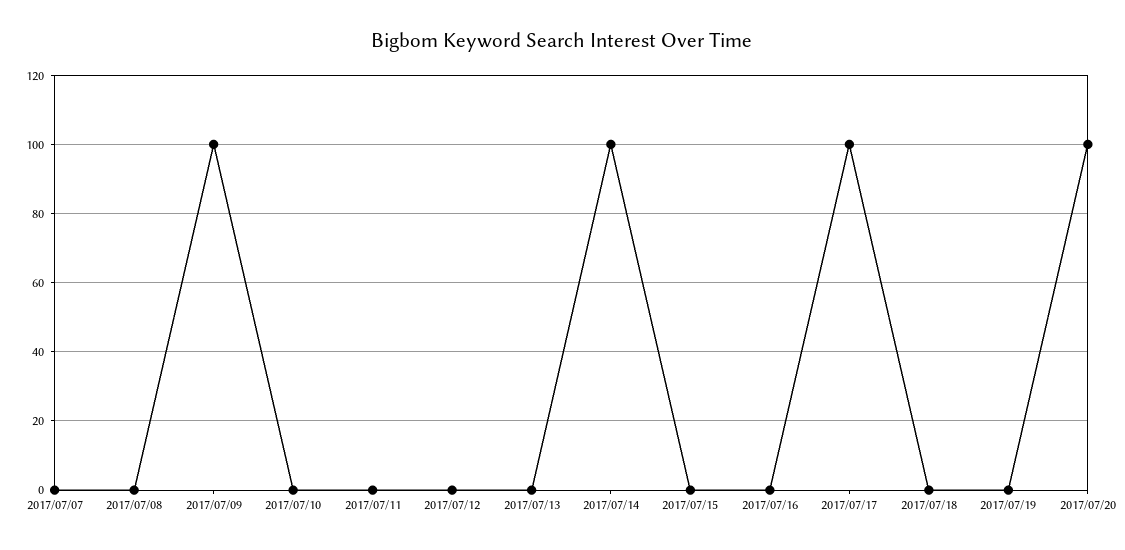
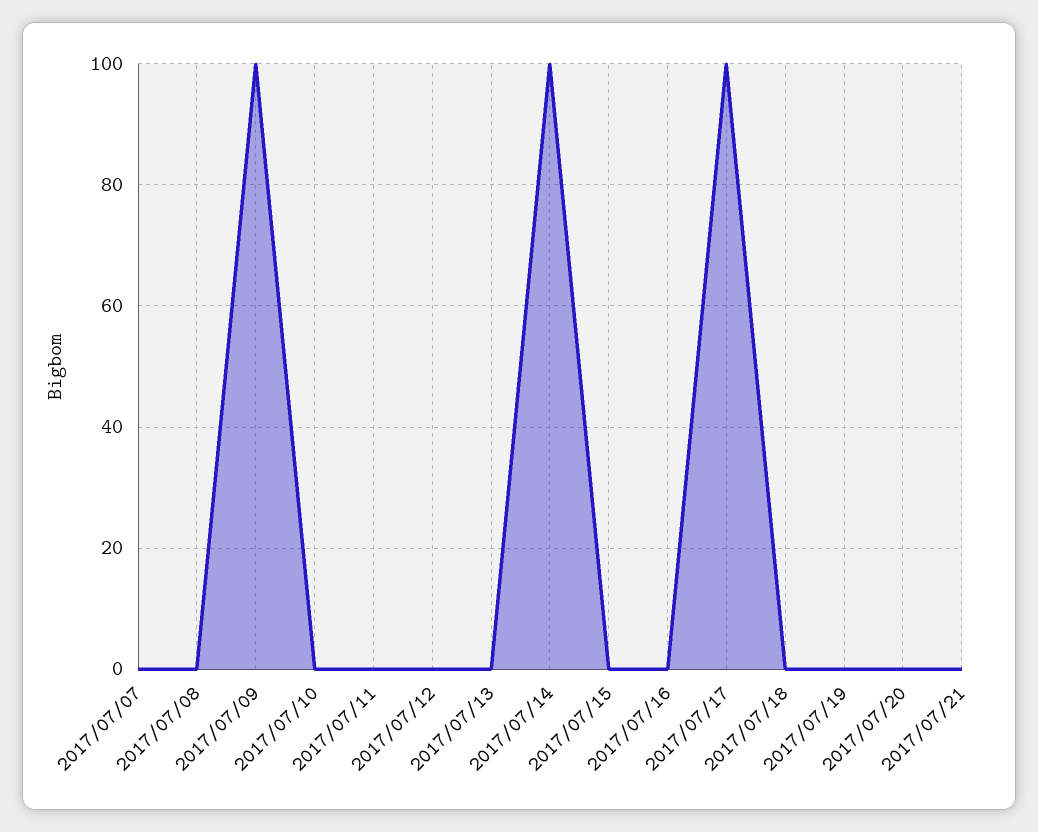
2017/07/20: 100 -> 0
2017/07/21: none -> 0

